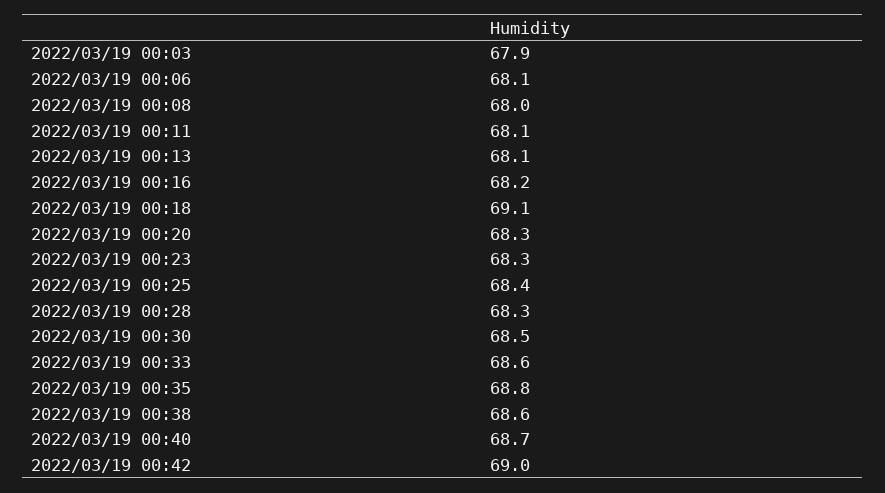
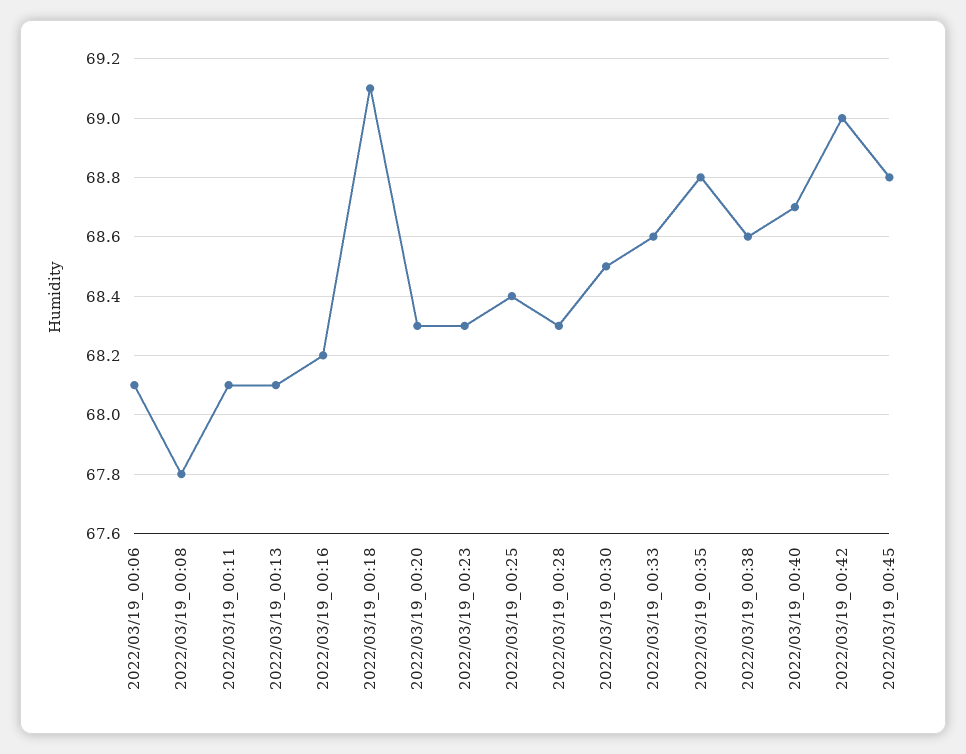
2022/03/19 00:03: 67.9 -> none
2022/03/19 00:08: 68 -> 67.8
2022/03/19_00:45: none -> 68.8

